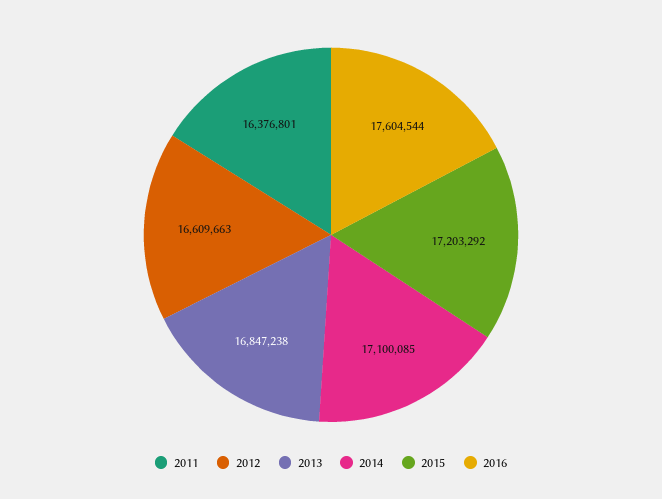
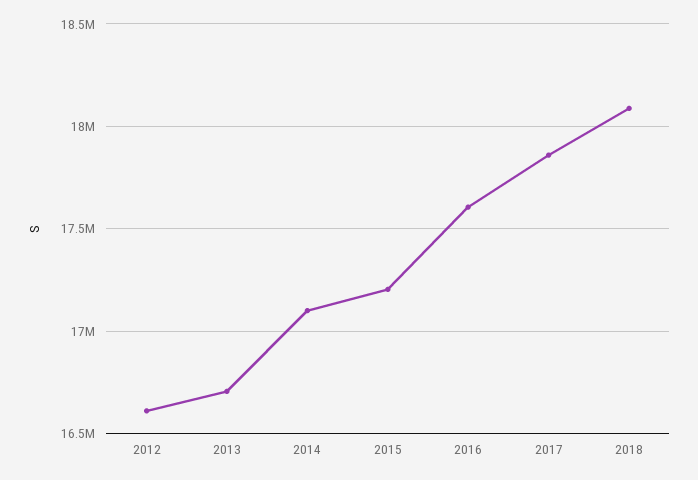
2011: 16376801 -> none
2013: 16847238 -> 16700000
2017: none -> 17850000
2018: none -> 18100000

